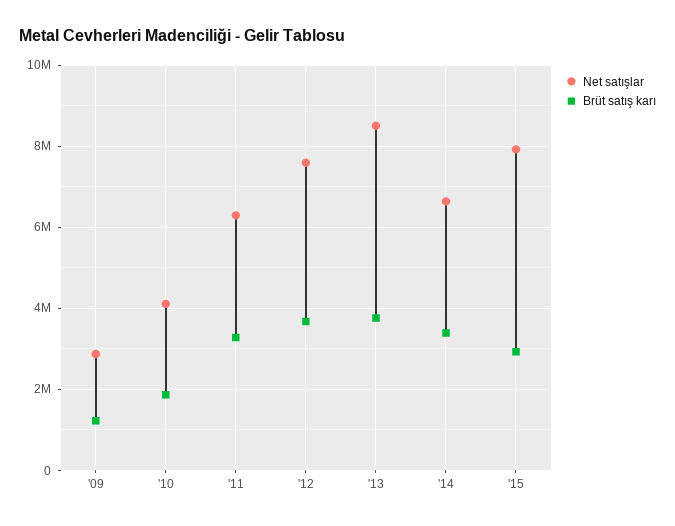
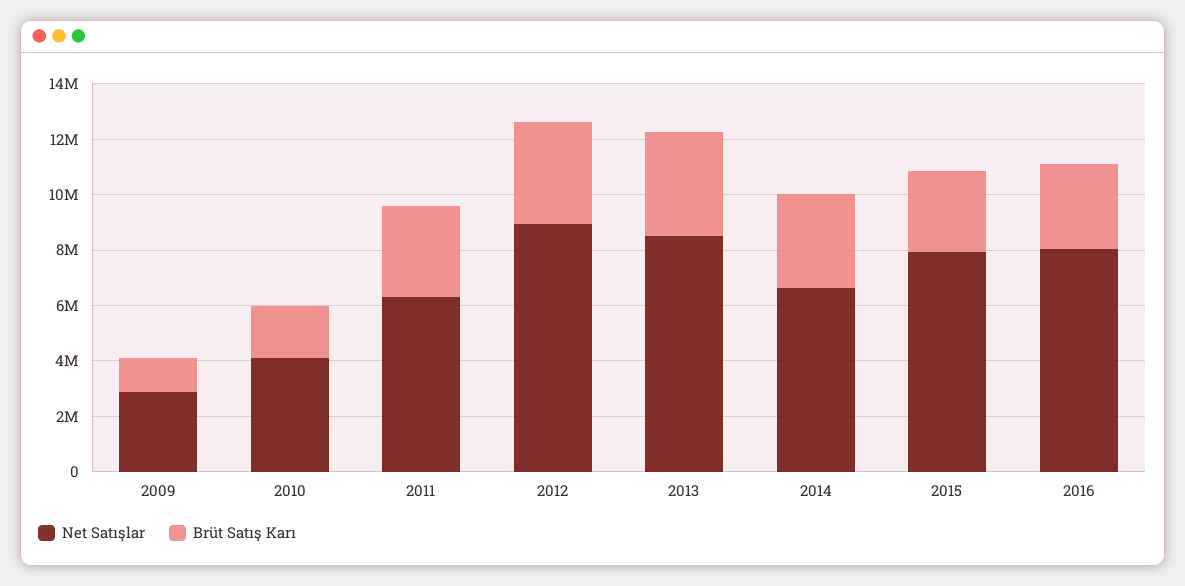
Net satışlar, '12: 7600000 -> 9000000
Net satışlar, 2016: none -> 8000000
Brüt satış karı, 2016: none -> 3000000

